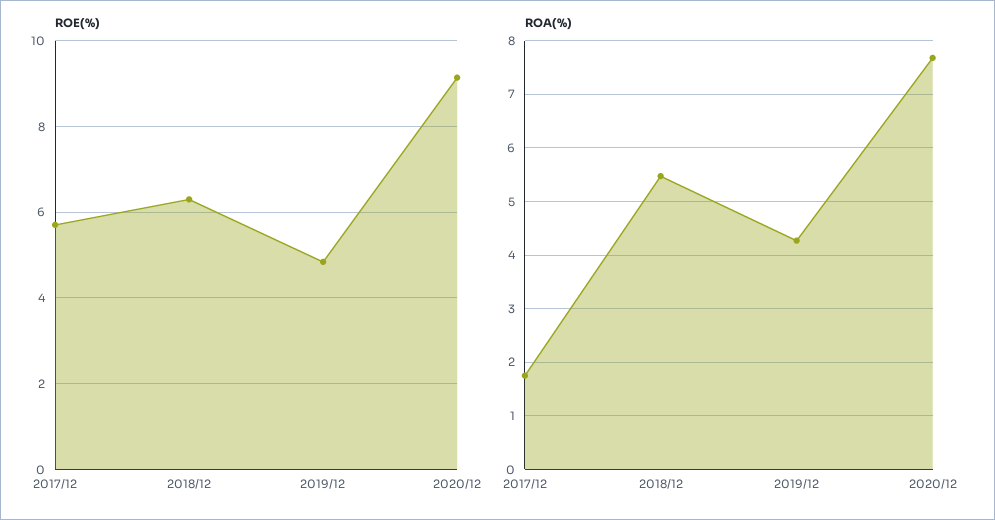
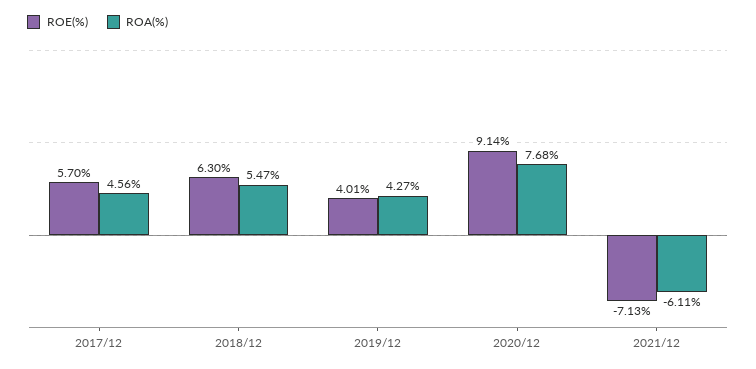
ROE(%), 2019/12: 4.8 -> 4.01
ROA(%), 2017/12: 1.8 -> 4.56
ROE(%), 2021/12: none -> -7.13
ROA(%), 2021/12: none -> -6.11

